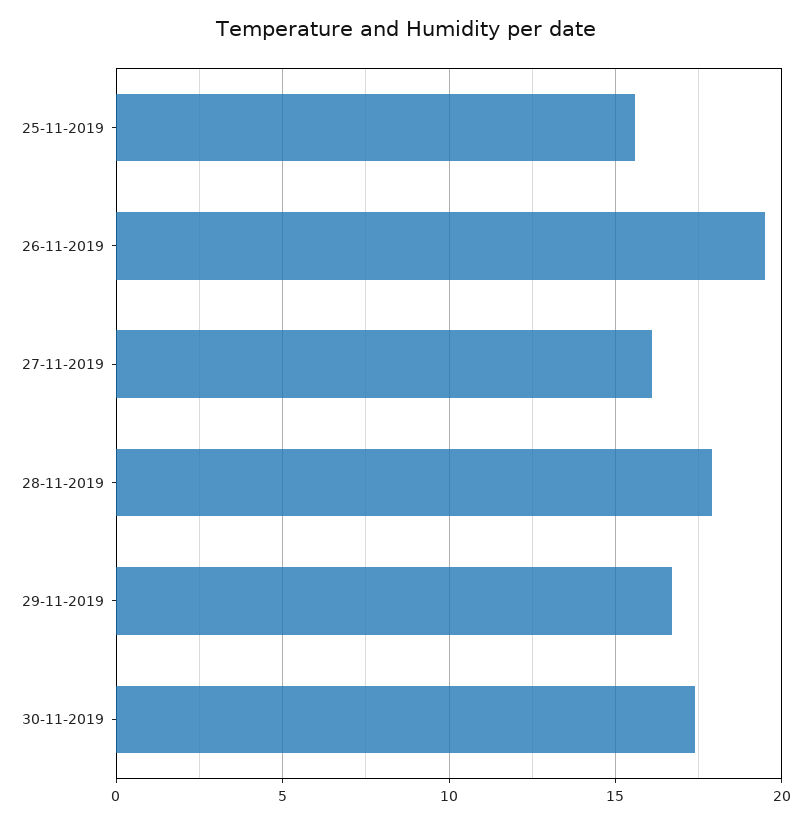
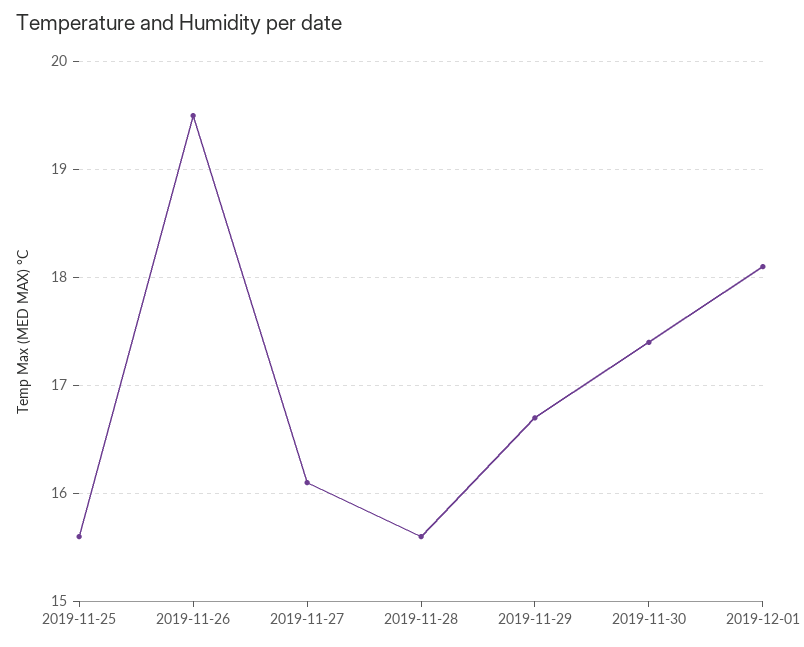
28-11-2019: 18 -> 15.6
2019-12-01: none -> 18.1

